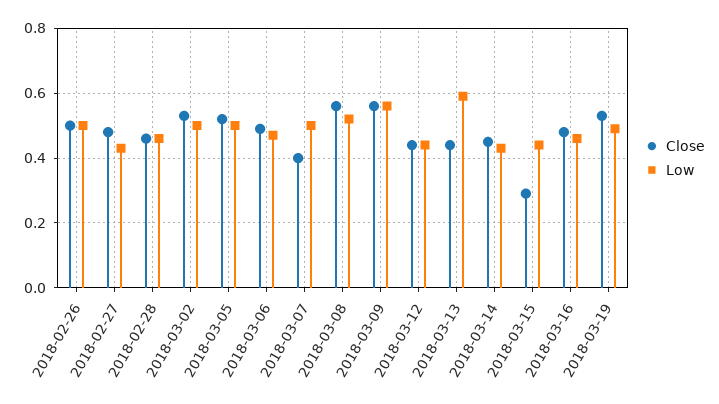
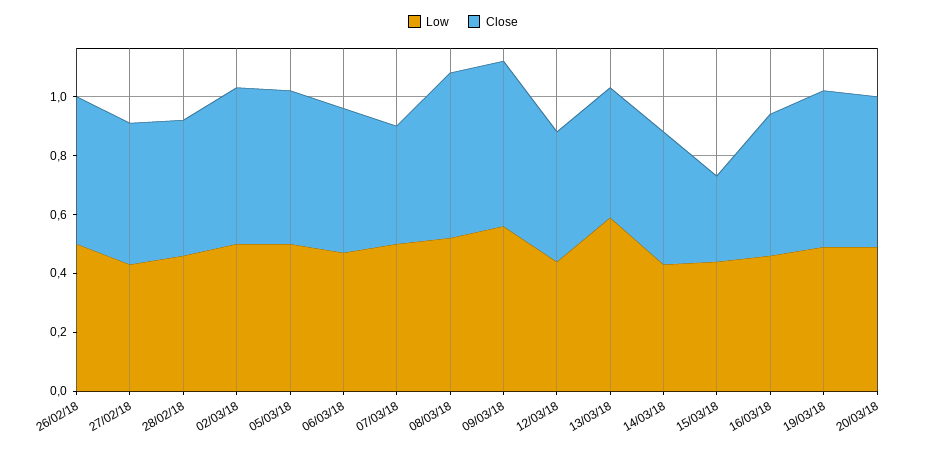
Low, 20/03/18: none -> 0.5
Close, 20/03/18: none -> 0.5

